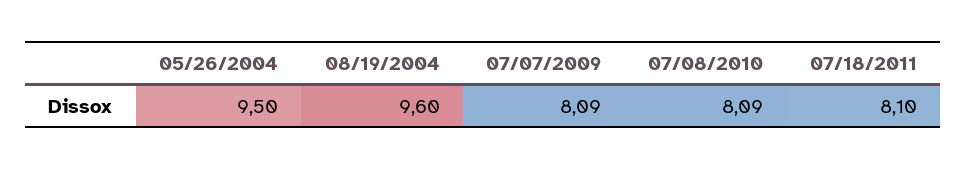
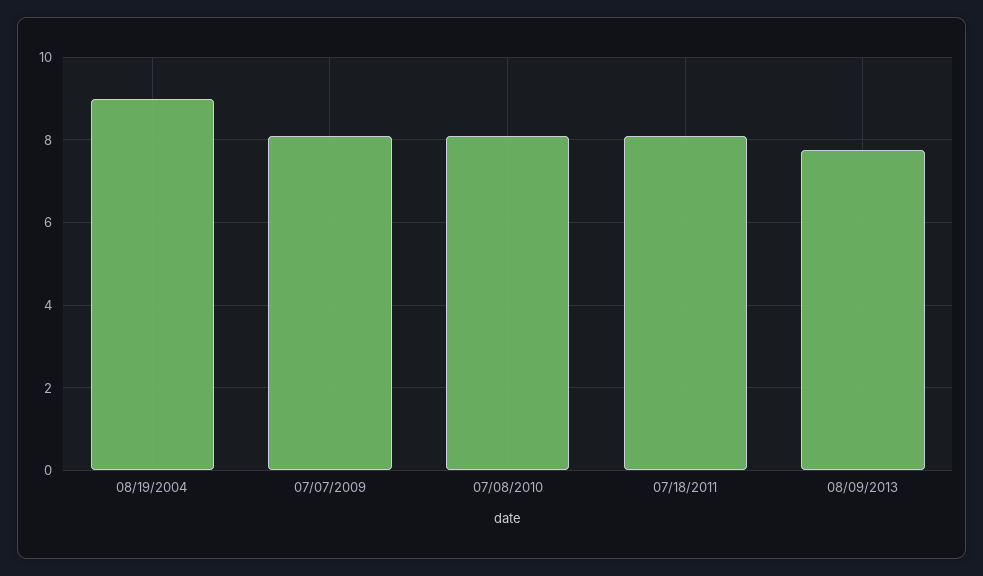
05/26/2004: 9.5 -> none
08/19/2004: 9.6 -> 9
08/09/2013: none -> 7.8

